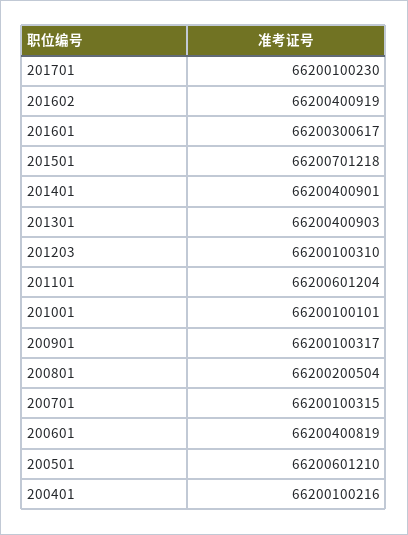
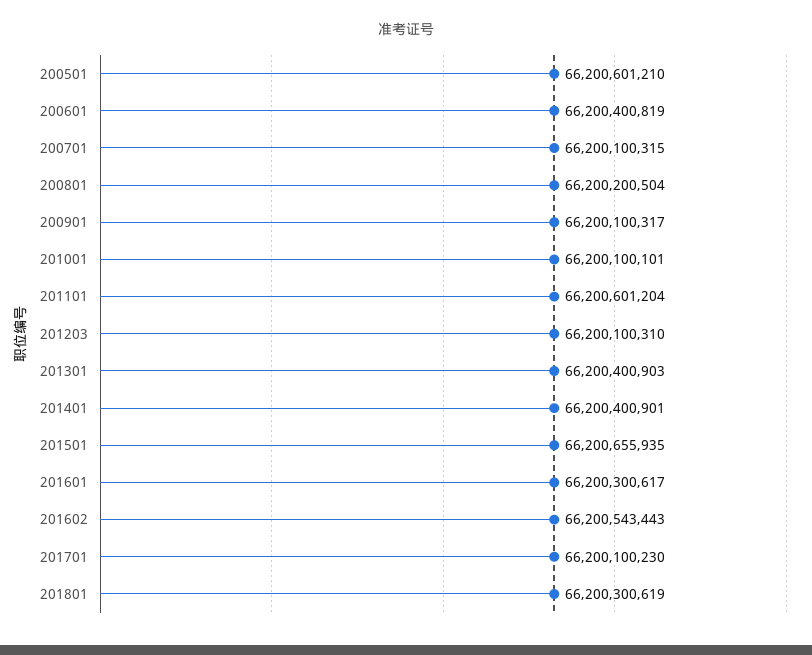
201602: 66200400919 -> 66200543443
201501: 66200701218 -> 66200655935
200401: 66200100216 -> none
201801: none -> 66200300619

